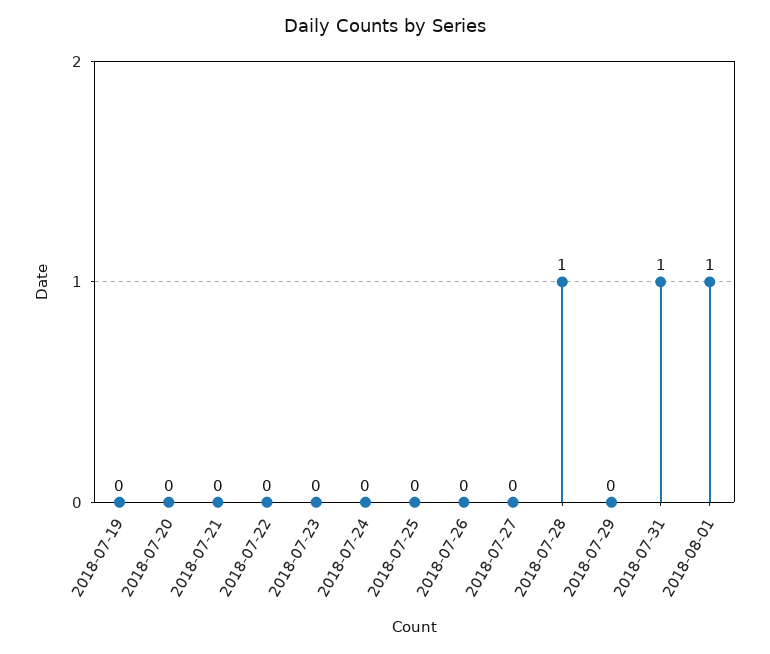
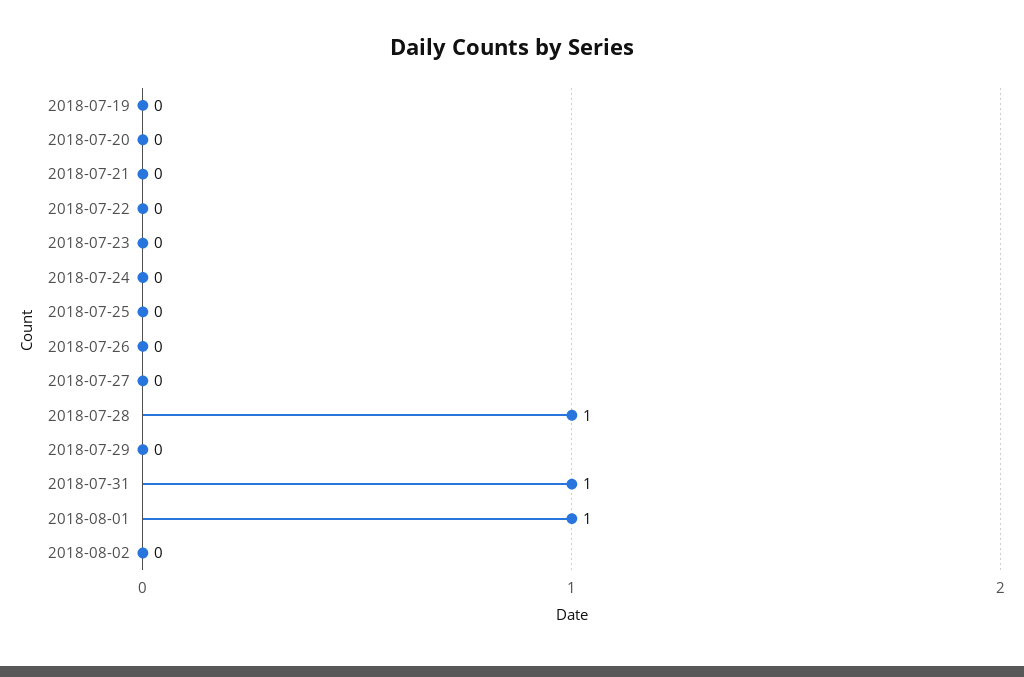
2018-08-02: none -> 0

